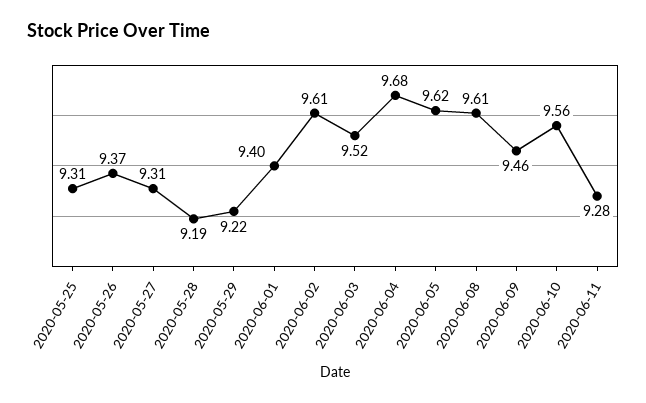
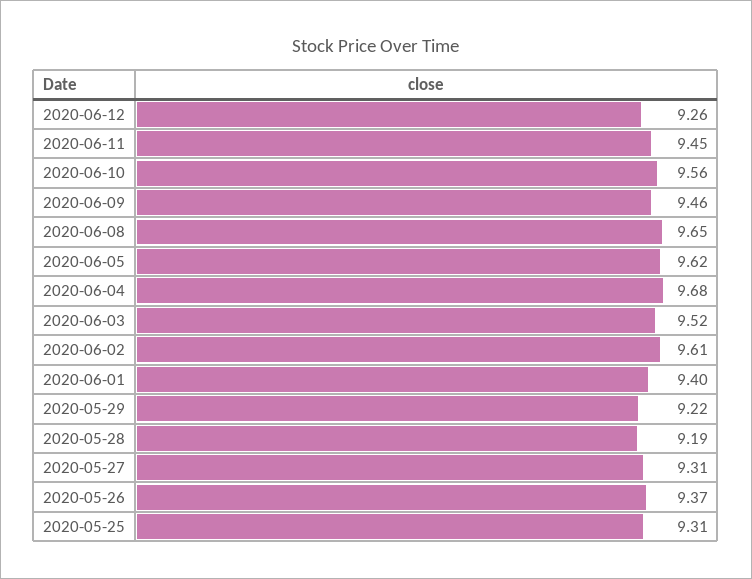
2020-06-08: 9.61 -> 9.65
2020-06-11: 9.28 -> 9.45
2020-06-12: none -> 9.26

